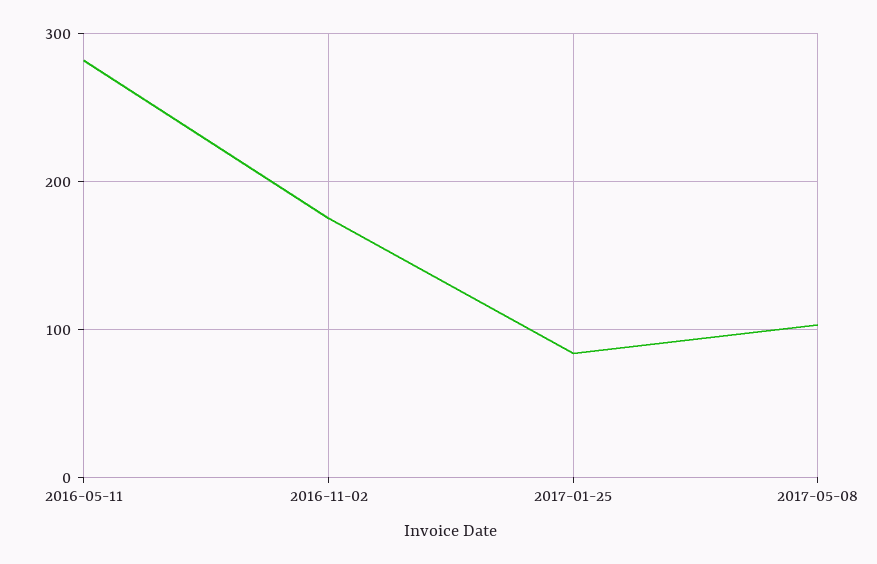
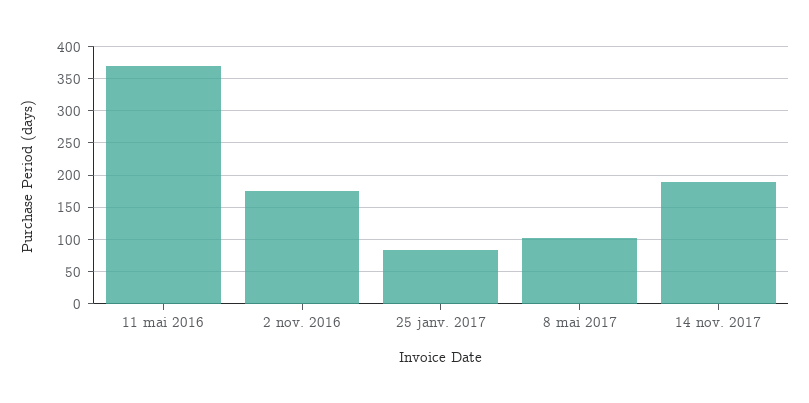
2016-05-11: 280 -> 370
14 nov. 2017: none -> 190

